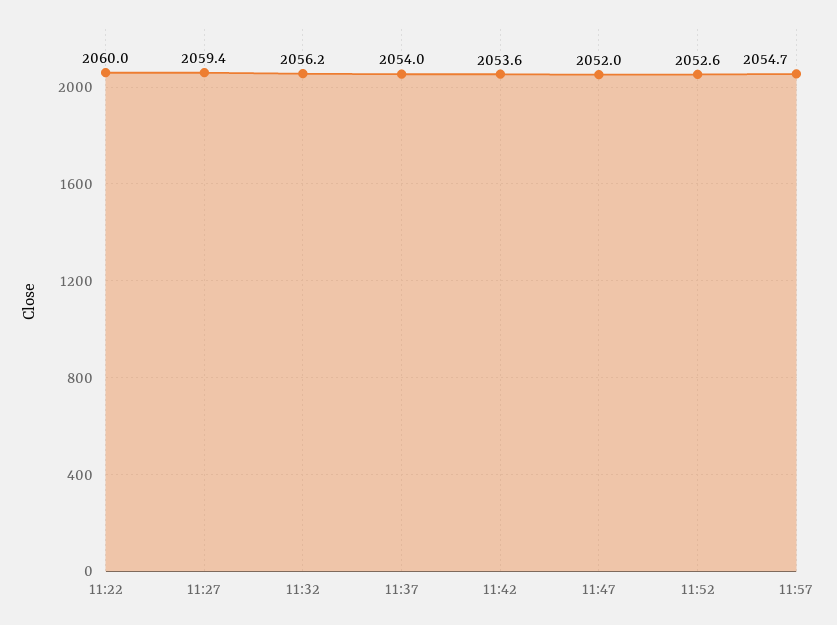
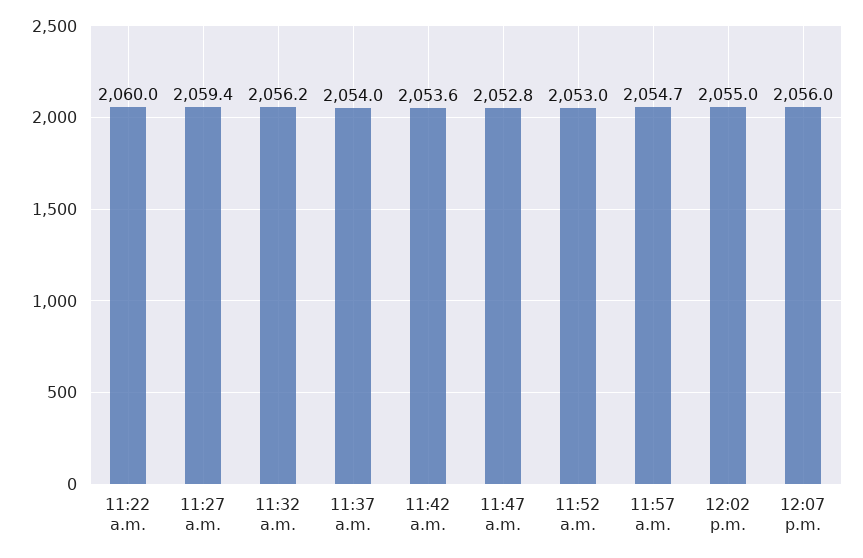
11:47: 2052 -> 2052.8
11:52: 2052.6 -> 2053
12:02 p.m.: none -> 2055
12:07 p.m.: none -> 2056

